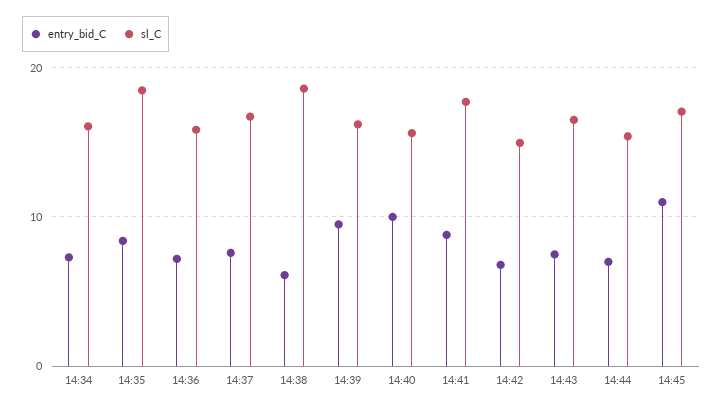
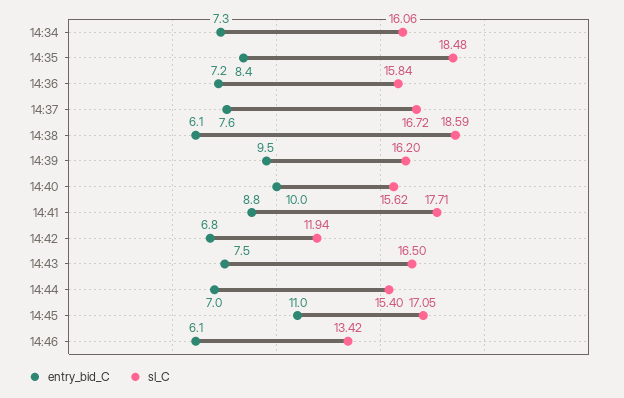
sl_C, 14:42: 15 -> 11.94
entry_bid_C, 14:46: none -> 6.1
sl_C, 14:46: none -> 13.42

